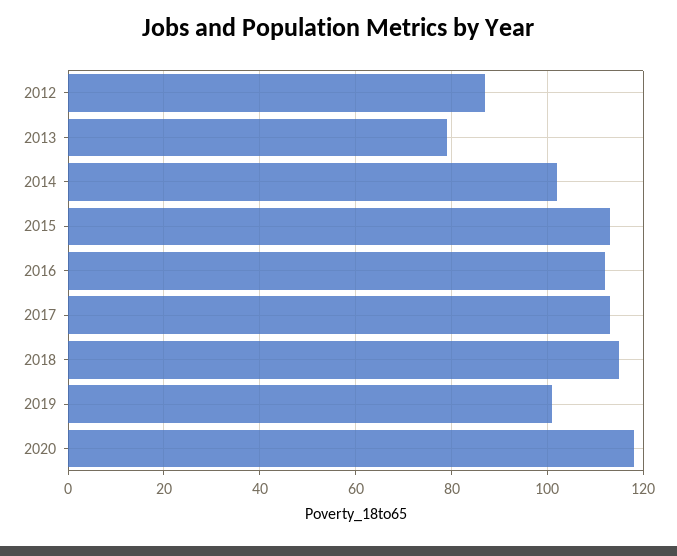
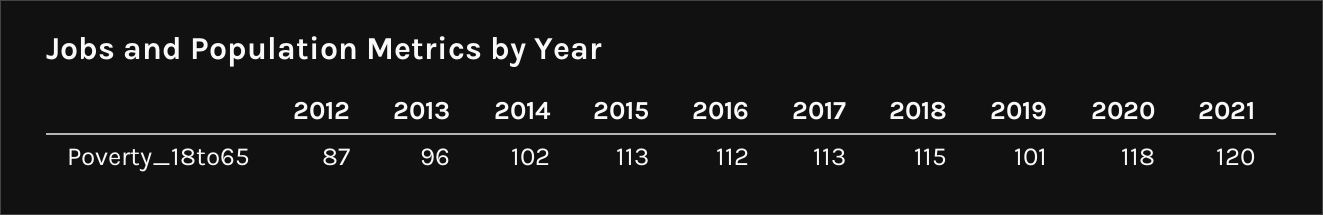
2013: 80 -> 96
2021: none -> 120

